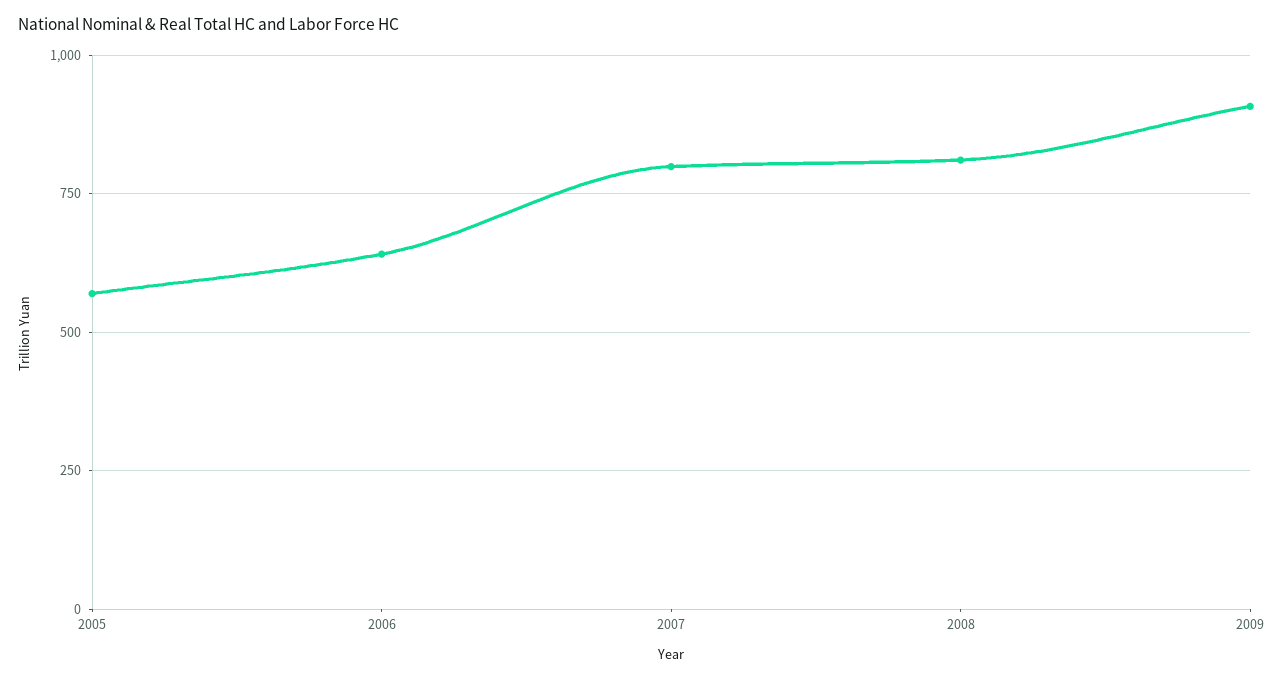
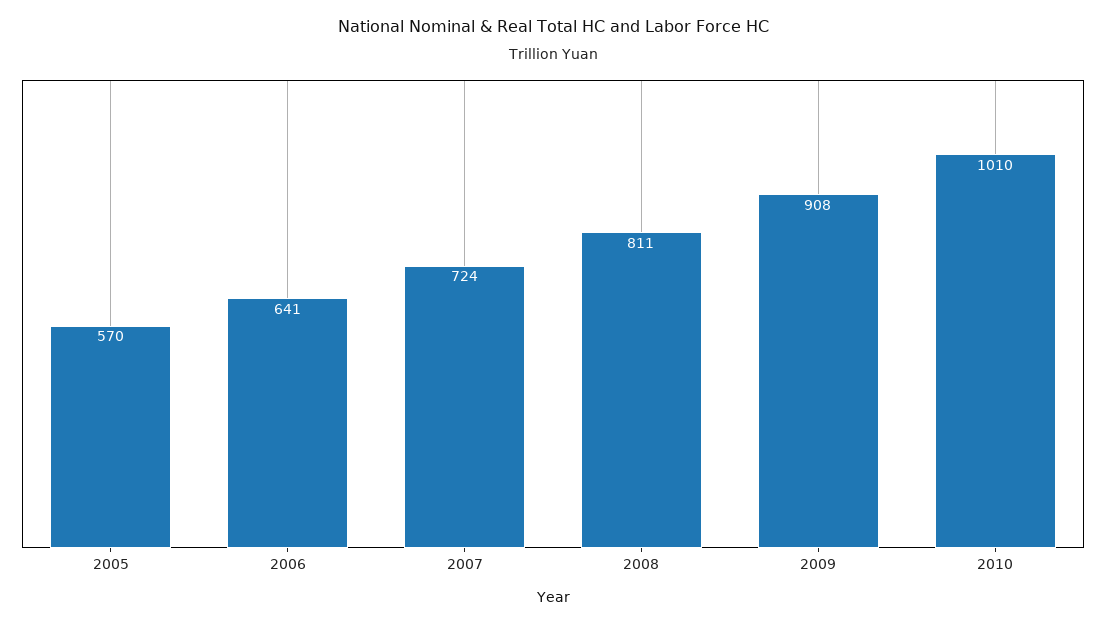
2007: 800 -> 724
2010: none -> 1010

